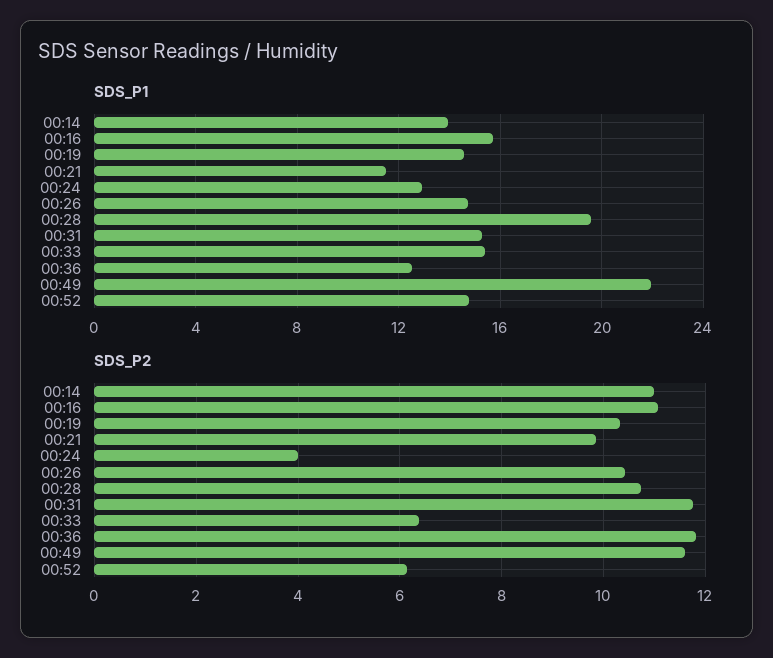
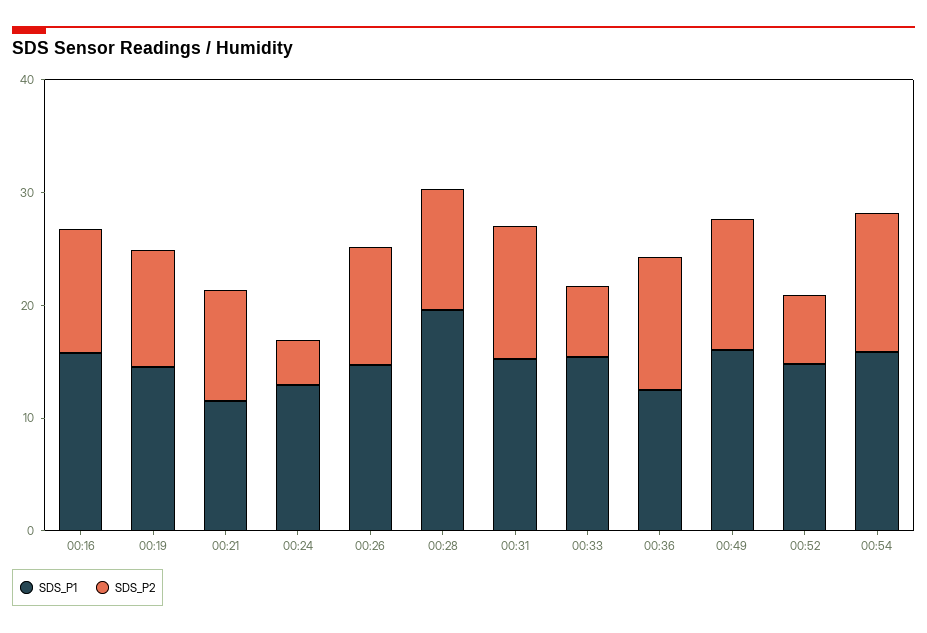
SDS_P1, 00:14: 14 -> none
SDS_P1, 00:49: 22 -> 16
SDS_P2, 00:14: 11 -> none
SDS_P1, 00:54: none -> 16
SDS_P2, 00:54: none -> 12

